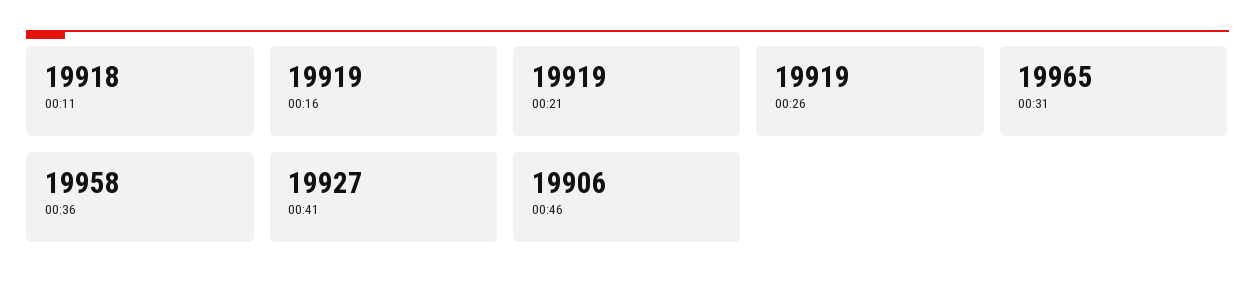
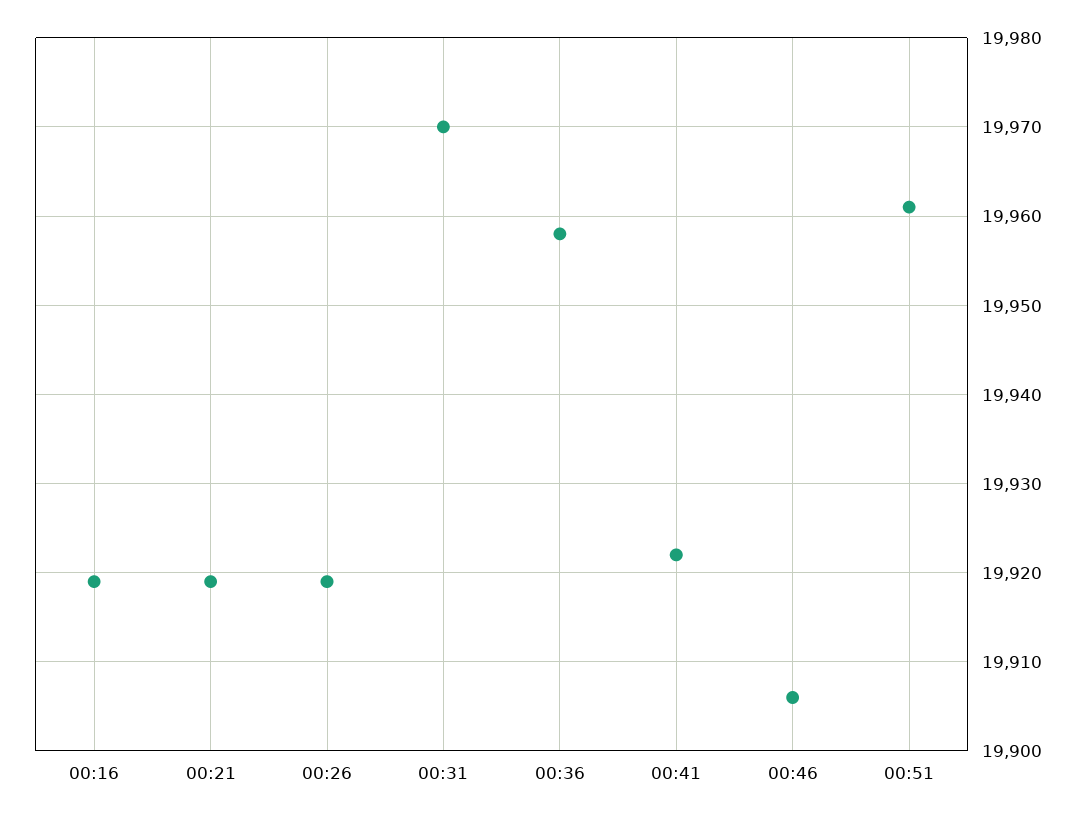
00:11: 19918 -> none
00:31: 19965 -> 19970
00:41: 19927 -> 19922
00:51: none -> 19961

